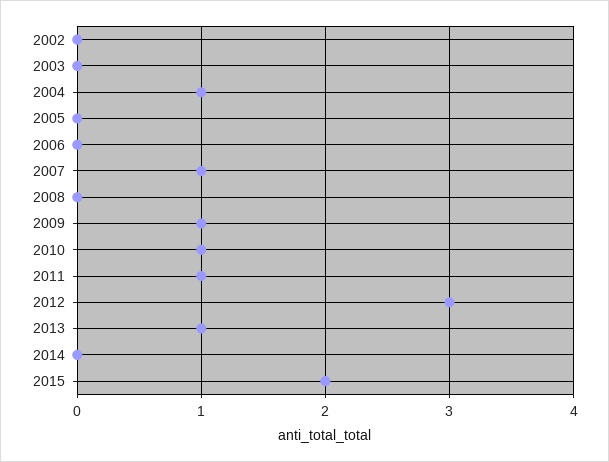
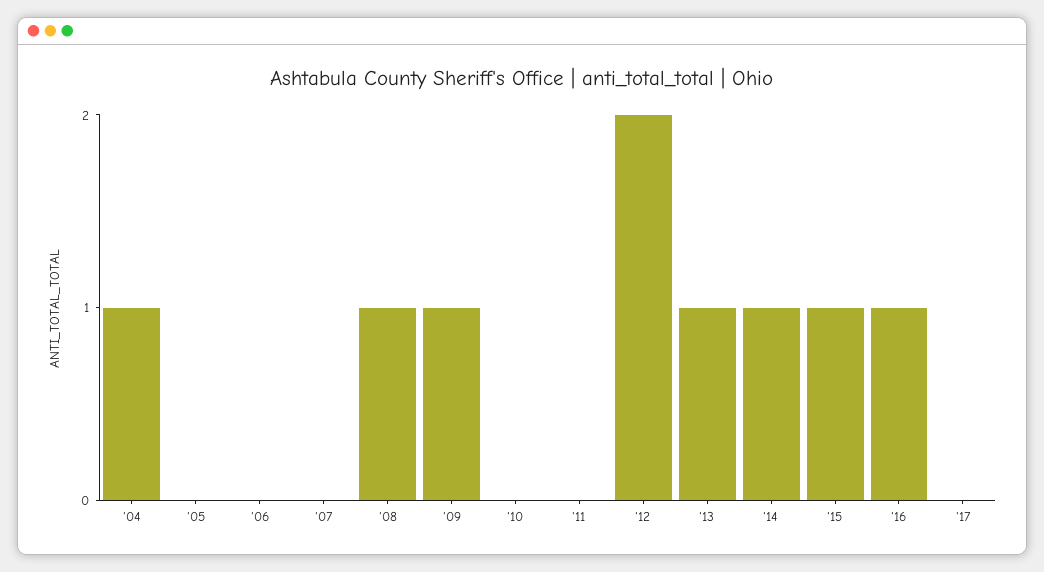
2002: 0 -> none
2003: 0 -> none
2007: 1 -> 0
2008: 0 -> 1
2010: 1 -> 0
2011: 1 -> 0
2012: 3 -> 2
2014: 0 -> 1
2015: 2 -> 1
'16: none -> 1
'17: none -> 0

